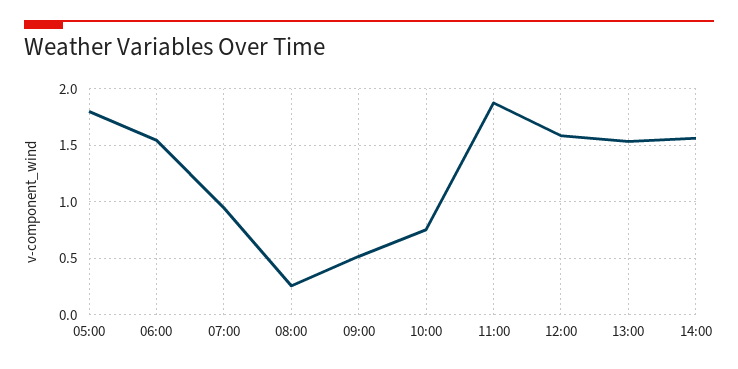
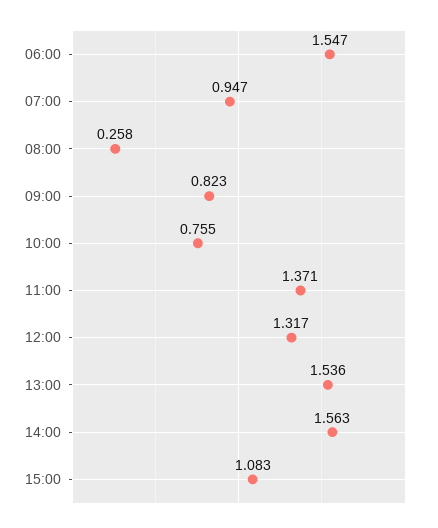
05:00: 1.8 -> none
09:00: 0.5 -> 0.823
11:00: 1.9 -> 1.371
12:00: 1.6 -> 1.317
15:00: none -> 1.083

